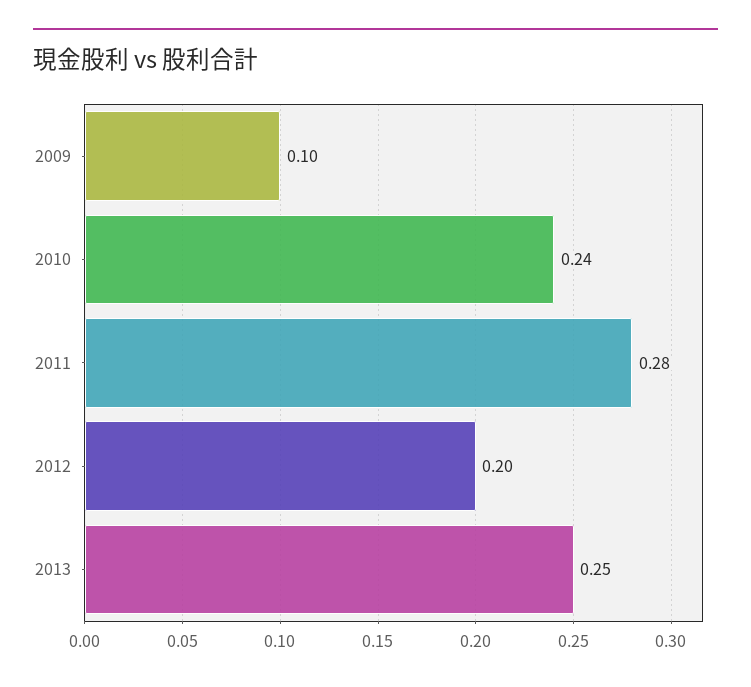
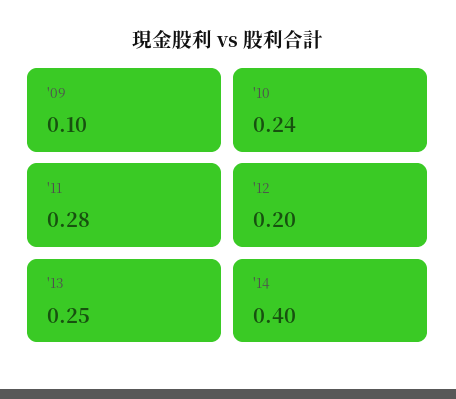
'14: none -> 0.4

